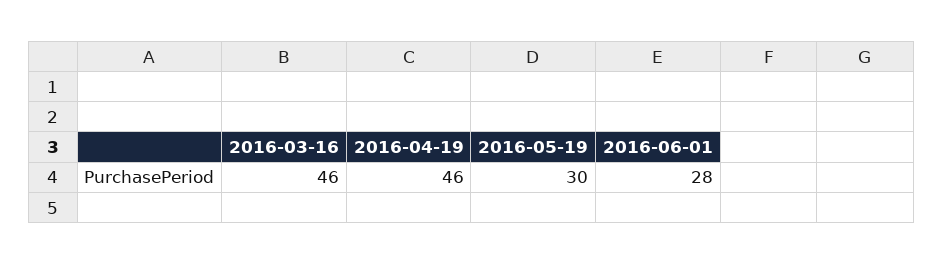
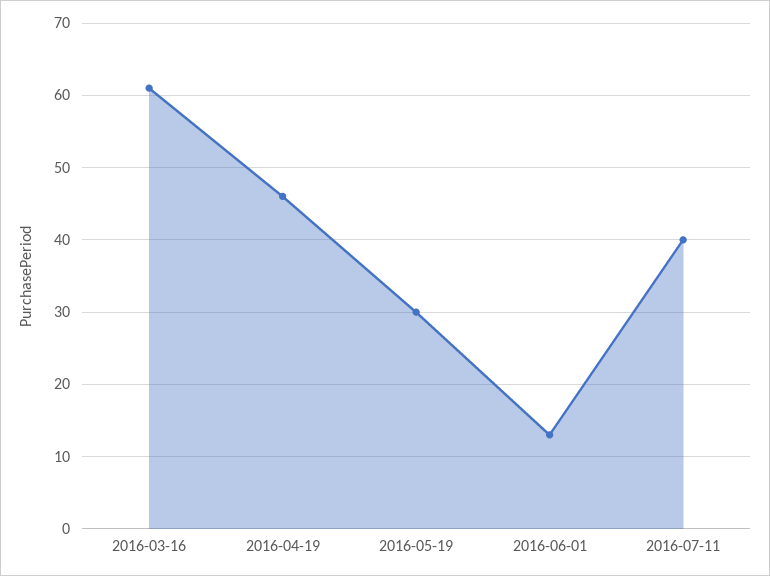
2016-03-16: 46 -> 61
2016-06-01: 28 -> 13
2016-07-11: none -> 40

